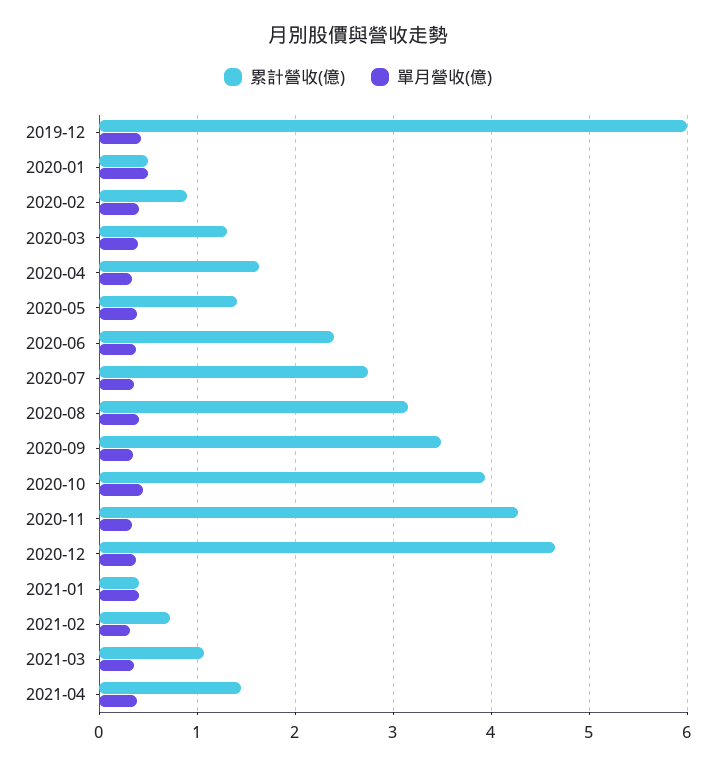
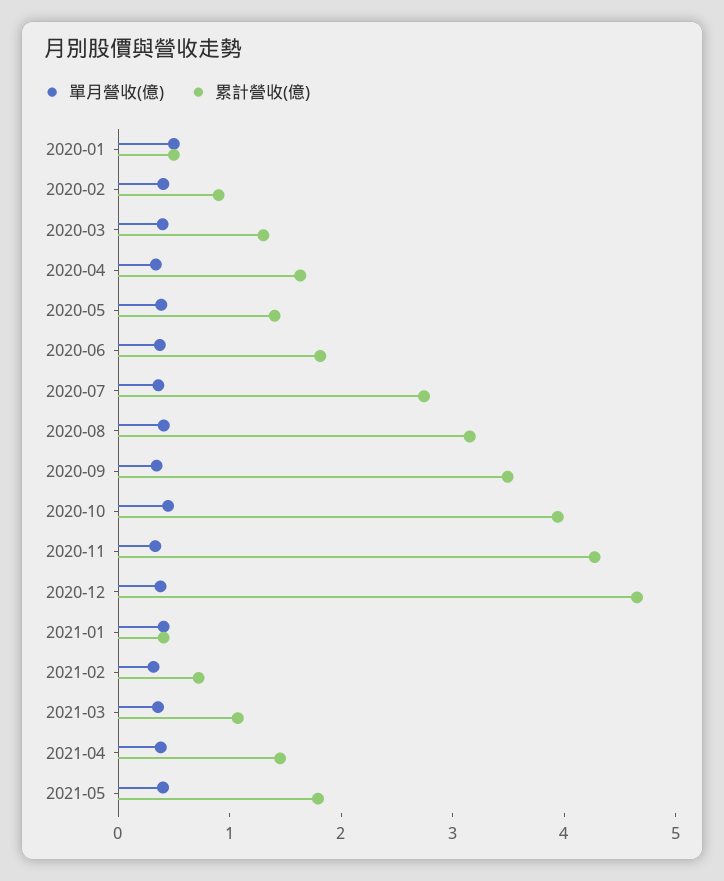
累計營收(億), 2019-12: 6 -> none
單月營收(億), 2019-12: 0.4 -> none
累計營收(億), 2020-06: 2.4 -> 1.8
單月營收(億), 2021-05: none -> 0.4
累計營收(億), 2021-05: none -> 1.8

